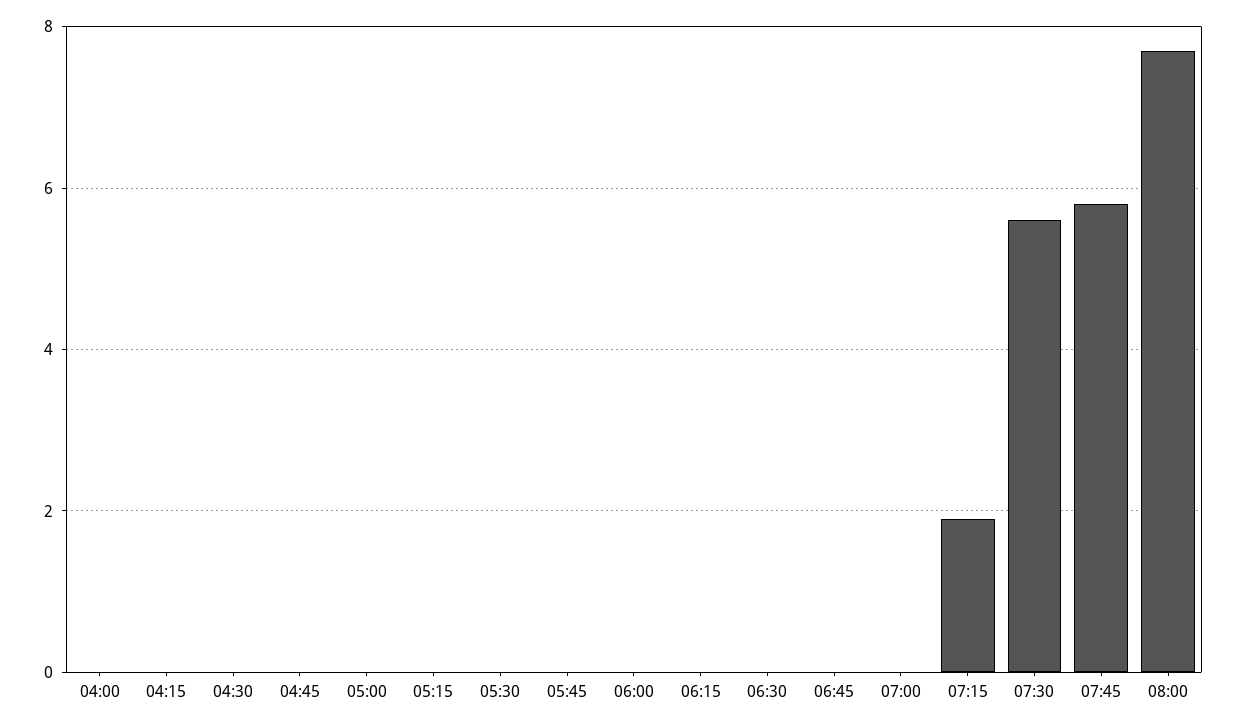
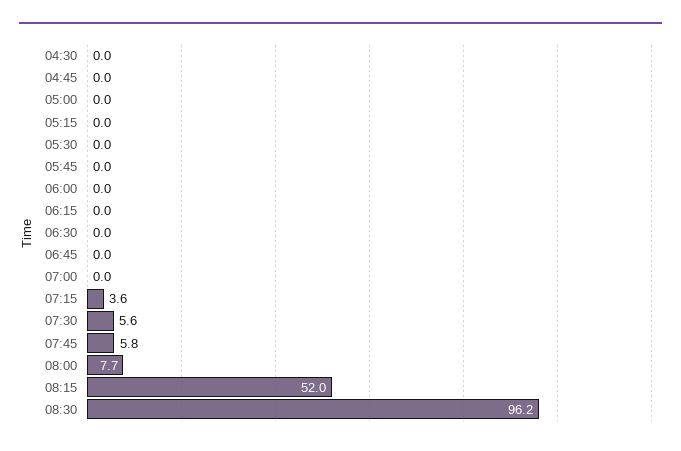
04:00: 0 -> none
04:15: 0 -> none
07:15: 2 -> 3.6
08:15: none -> 52
08:30: none -> 96.2

